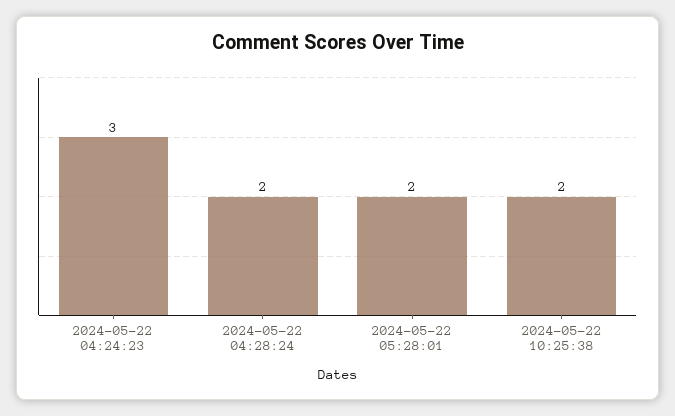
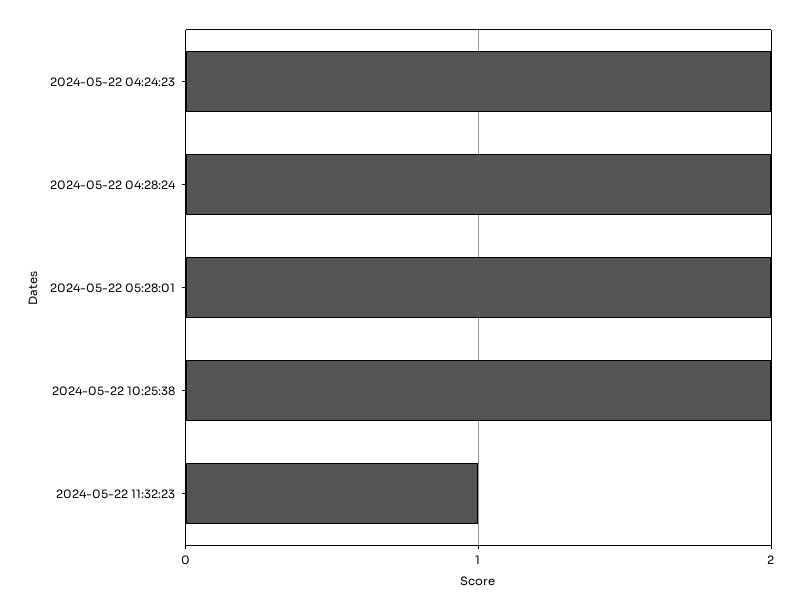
2024-05-22 04:24:23: 3 -> 2
2024-05-22 11:32:23: none -> 1

